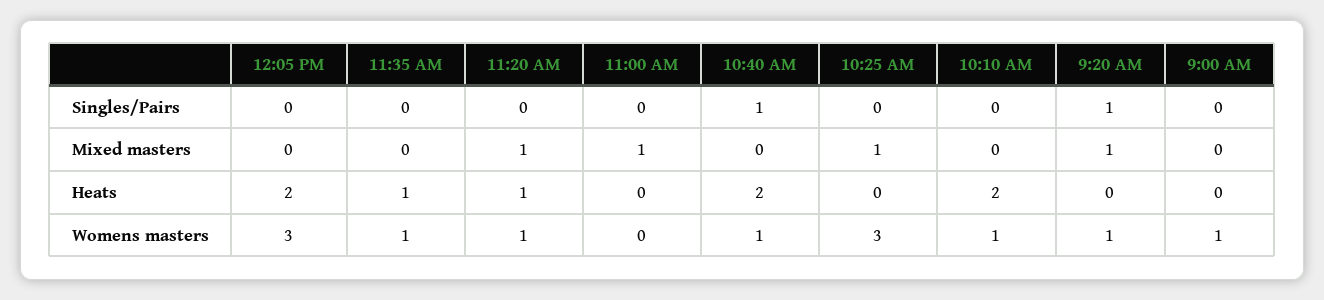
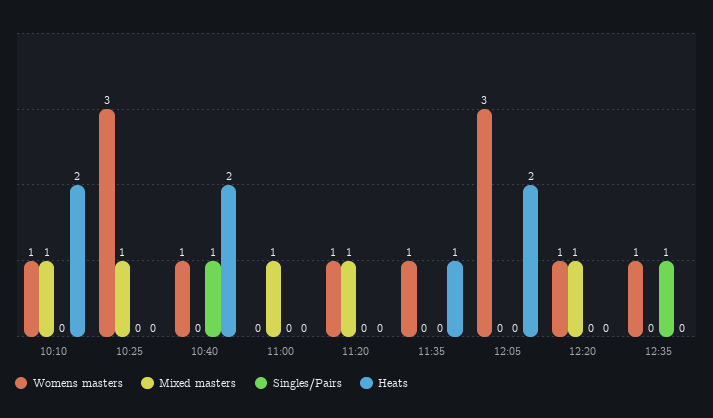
Singles/Pairs, 9:20 AM: 1 -> none
Singles/Pairs, 9:00 AM: 0 -> none
Mixed masters, 10:10 AM: 0 -> 1
Mixed masters, 9:20 AM: 1 -> none
Mixed masters, 9:00 AM: 0 -> none
Heats, 11:20 AM: 1 -> 0
Heats, 9:20 AM: 0 -> none
Heats, 9:00 AM: 0 -> none
Womens masters, 9:20 AM: 1 -> none
Womens masters, 9:00 AM: 1 -> none
Womens masters, 12:20: none -> 1
Mixed masters, 12:20: none -> 1
Singles/Pairs, 12:20: none -> 0
Heats, 12:20: none -> 0
Womens masters, 12:35: none -> 1
Mixed masters, 12:35: none -> 0
Singles/Pairs, 12:35: none -> 1
Heats, 12:35: none -> 0

